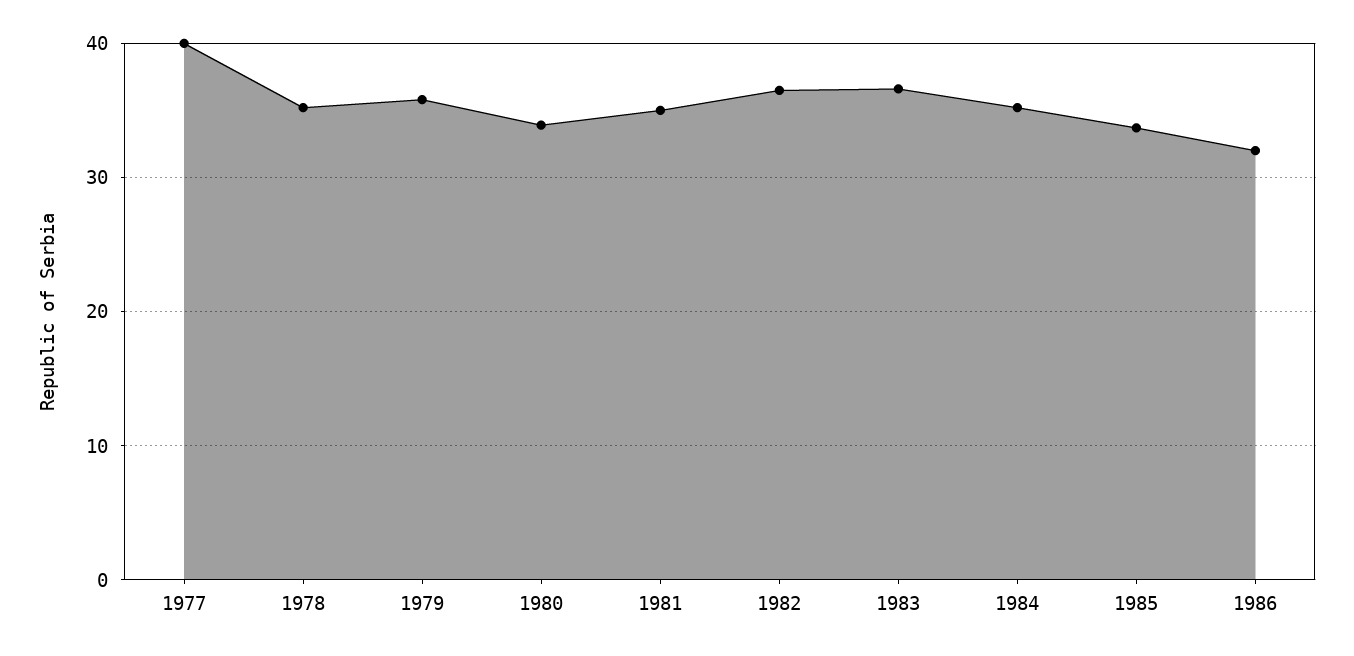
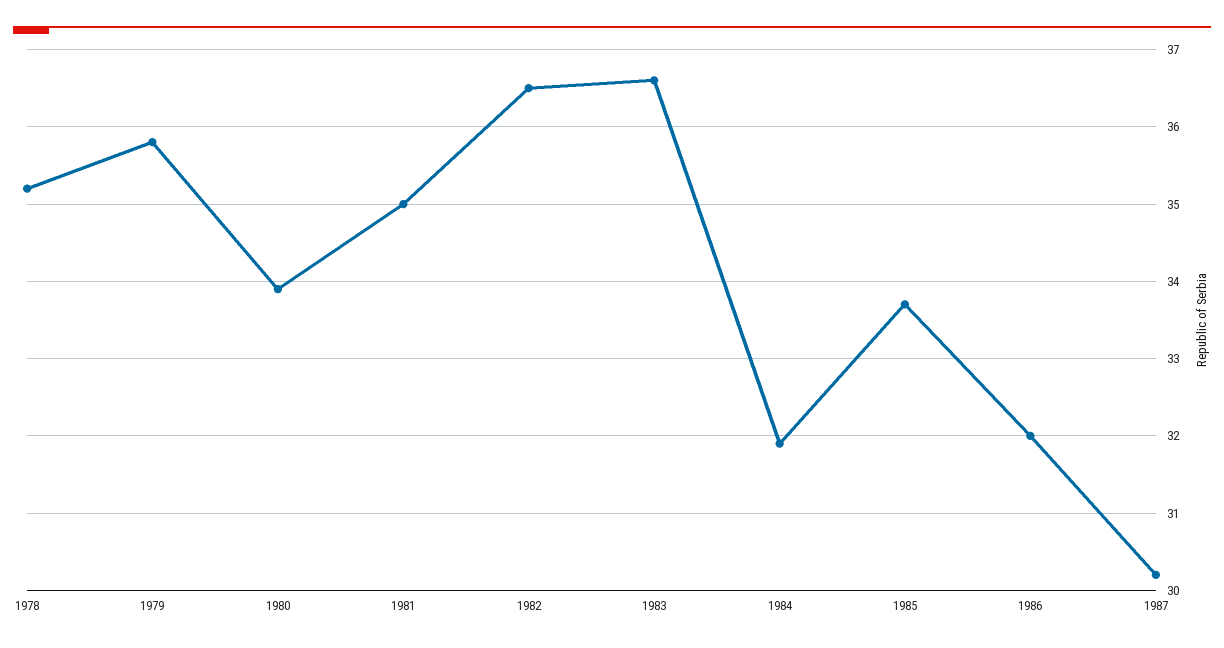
1977: 40 -> none
1984: 35 -> 31.9
1987: none -> 30.2

